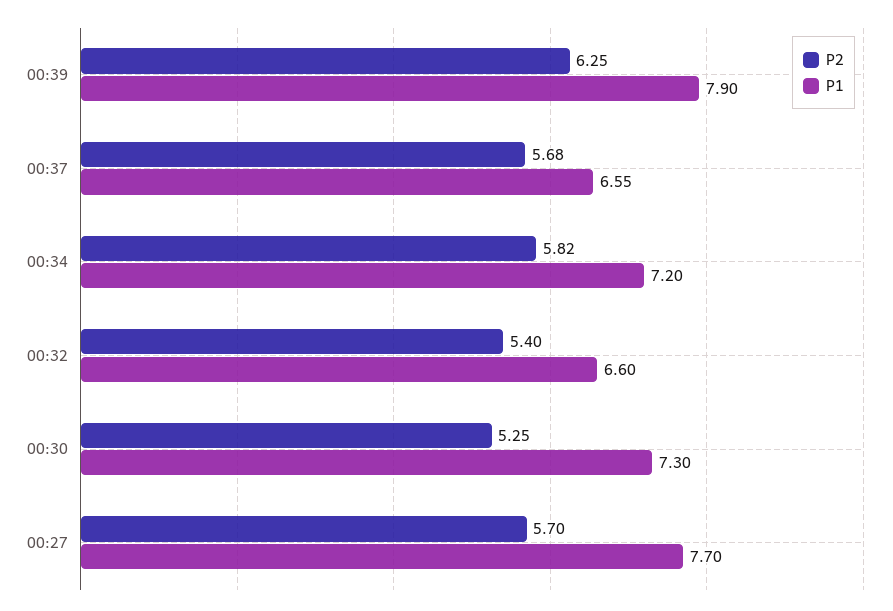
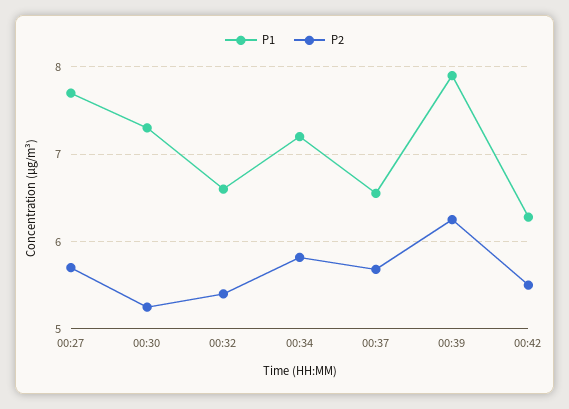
P1, 00:42: none -> 6.3
P2, 00:42: none -> 5.5

